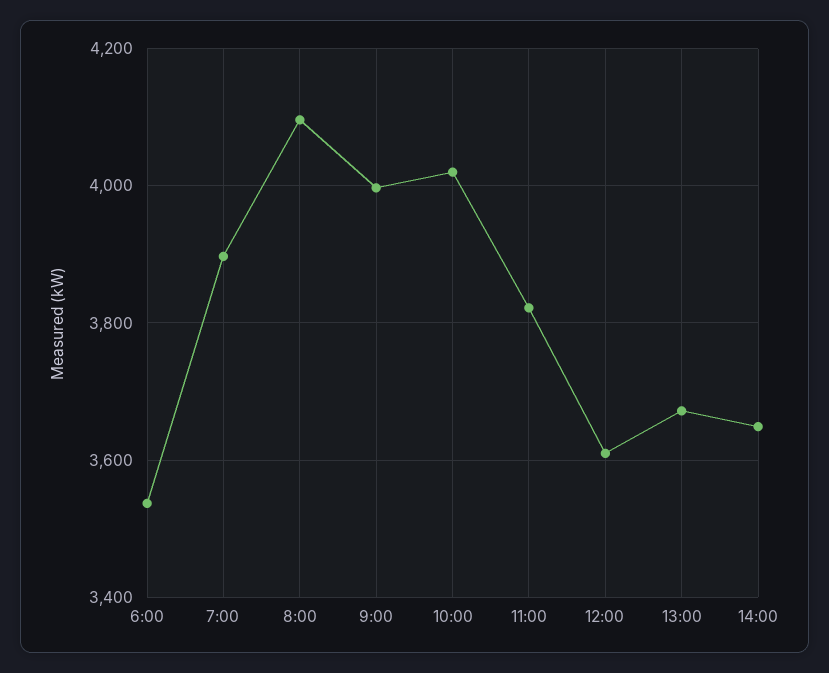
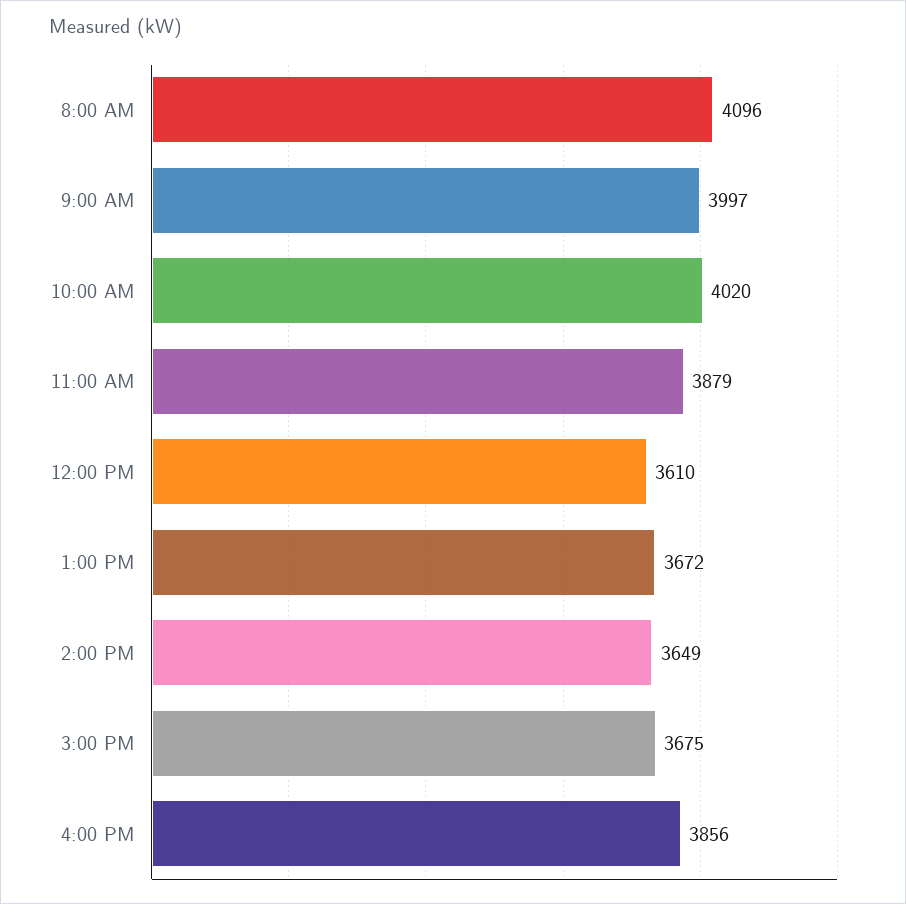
6:00: 3540 -> none
7:00: 3900 -> none
11:00: 3820 -> 3879
3:00 PM: none -> 3675
4:00 PM: none -> 3856

